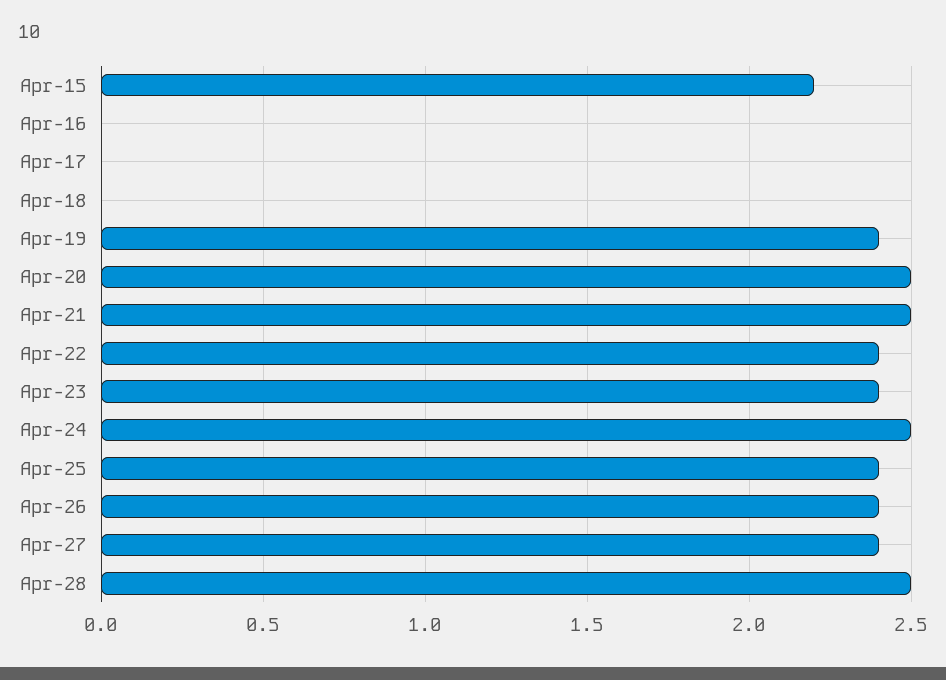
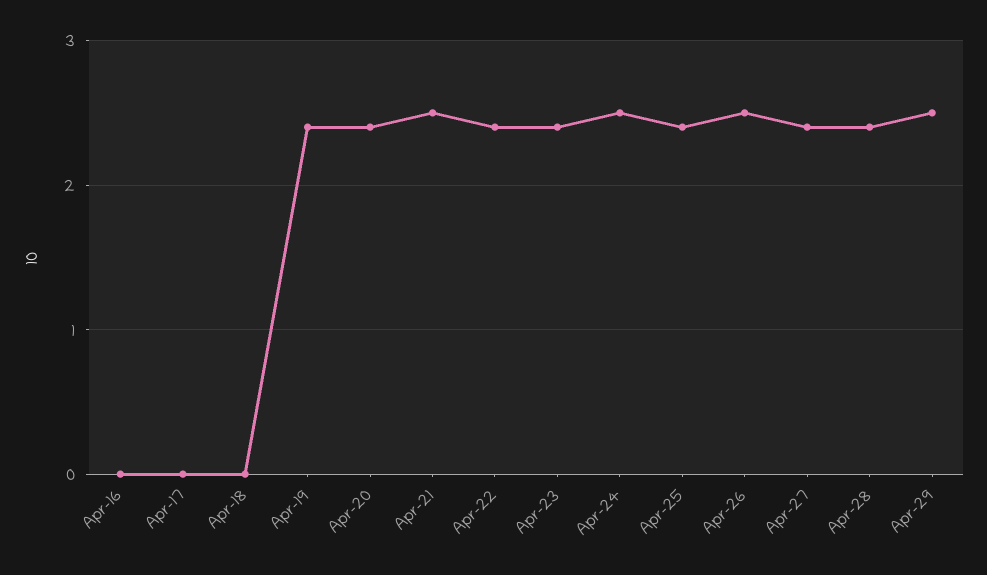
Apr-15: 2.2 -> none
Apr-20: 2.5 -> 2.4
Apr-26: 2.4 -> 2.5
Apr-28: 2.5 -> 2.4
Apr-29: none -> 2.5

